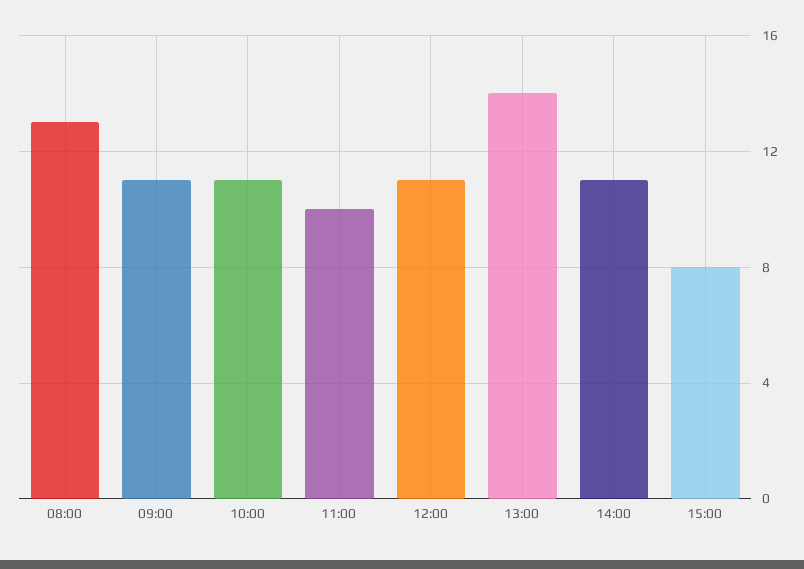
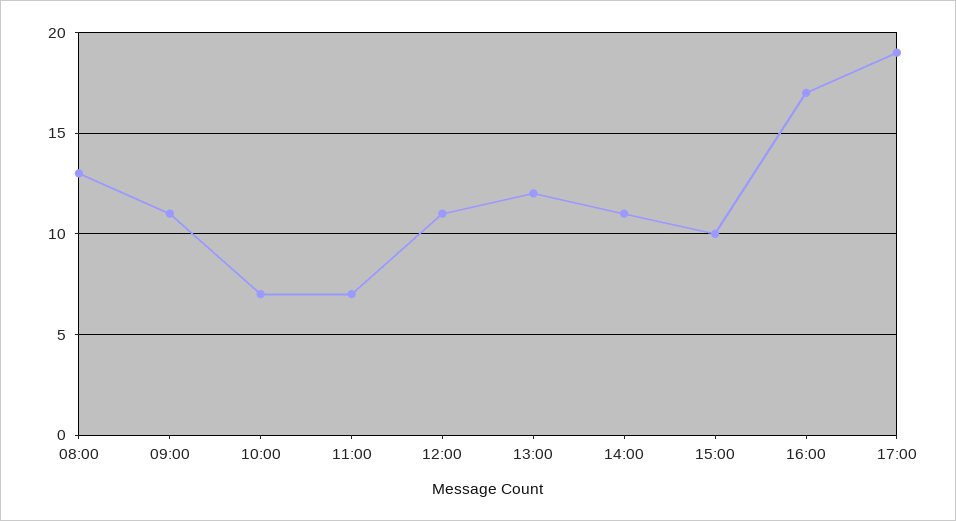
10:00: 11 -> 7
11:00: 10 -> 7
13:00: 14 -> 12
15:00: 8 -> 10
16:00: none -> 17
17:00: none -> 19

